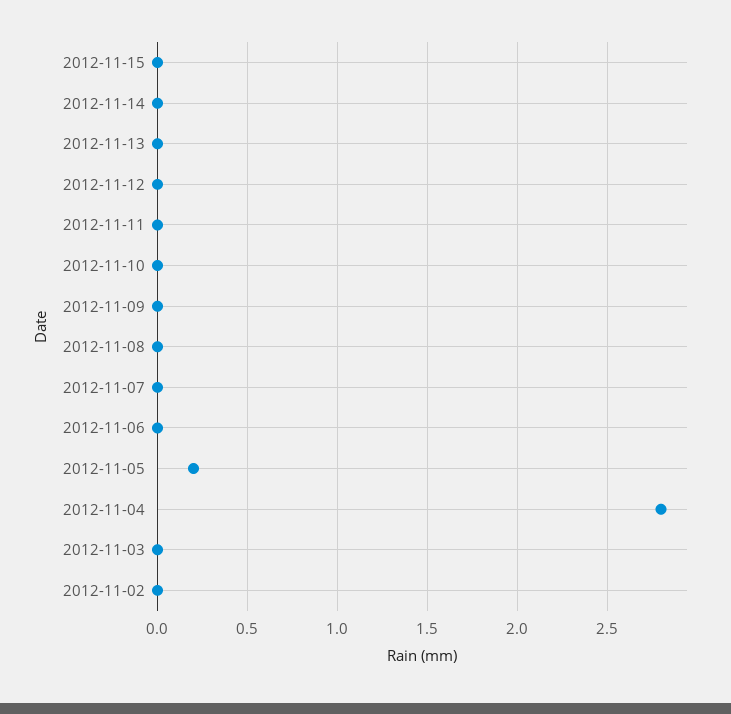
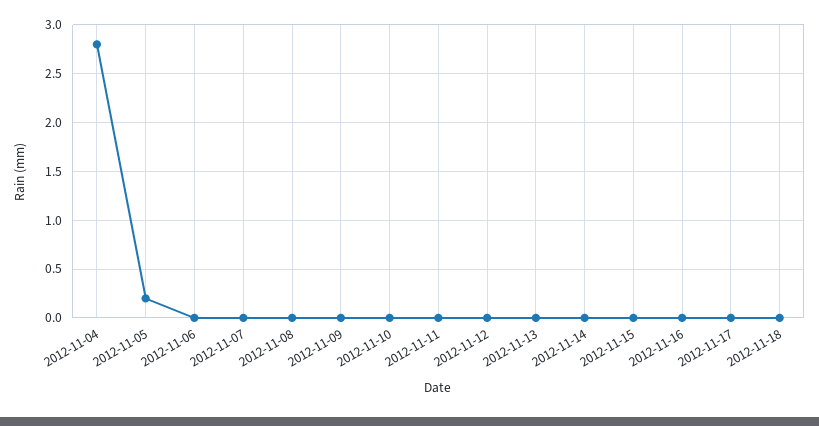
2012-11-03: 0 -> none
2012-11-02: 0 -> none
2012-11-16: none -> 0
2012-11-17: none -> 0
2012-11-18: none -> 0

